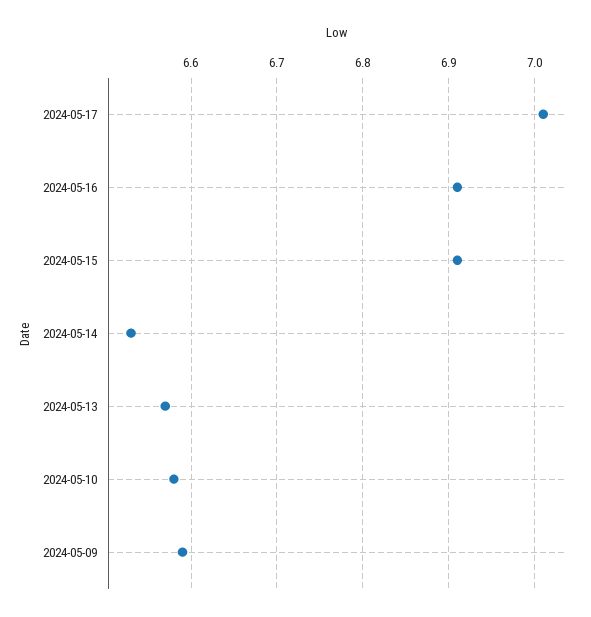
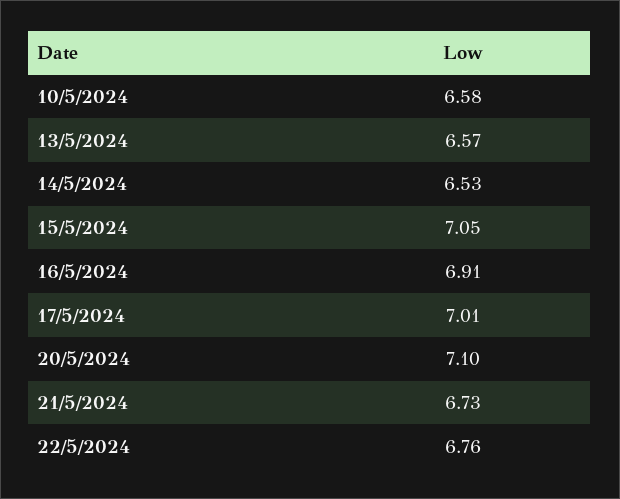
2024-05-15: 6.91 -> 7.05
2024-05-09: 6.59 -> none
20/5/2024: none -> 7.1
21/5/2024: none -> 6.73
22/5/2024: none -> 6.76

